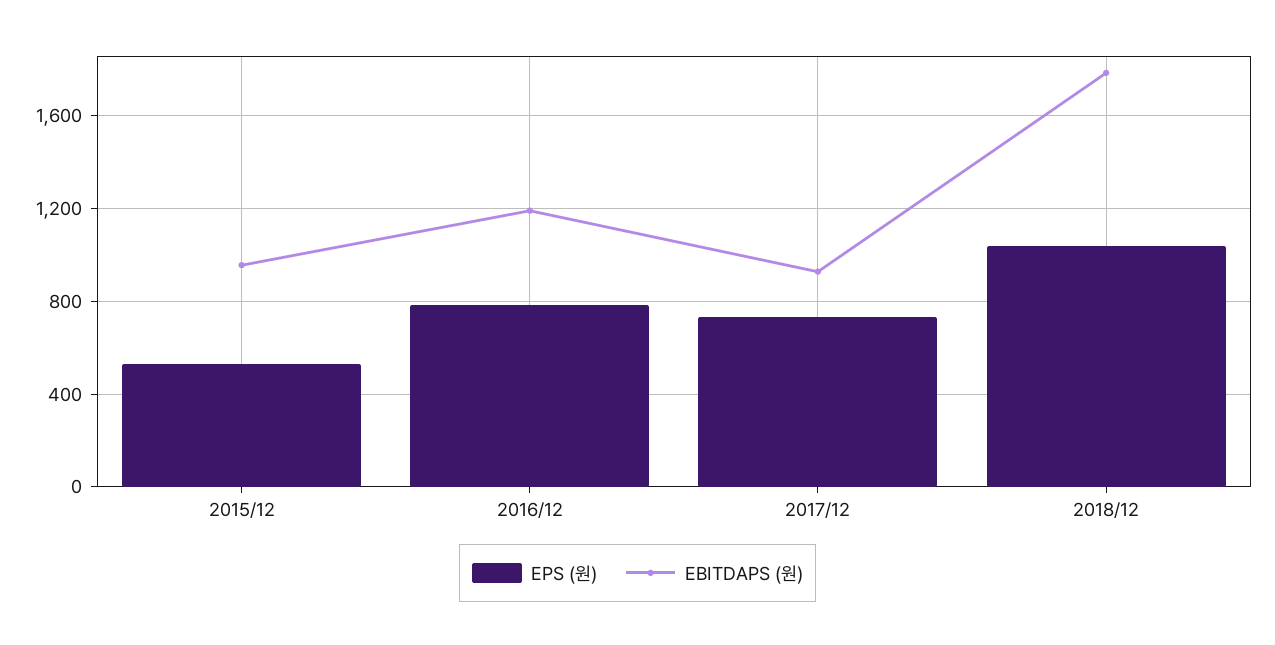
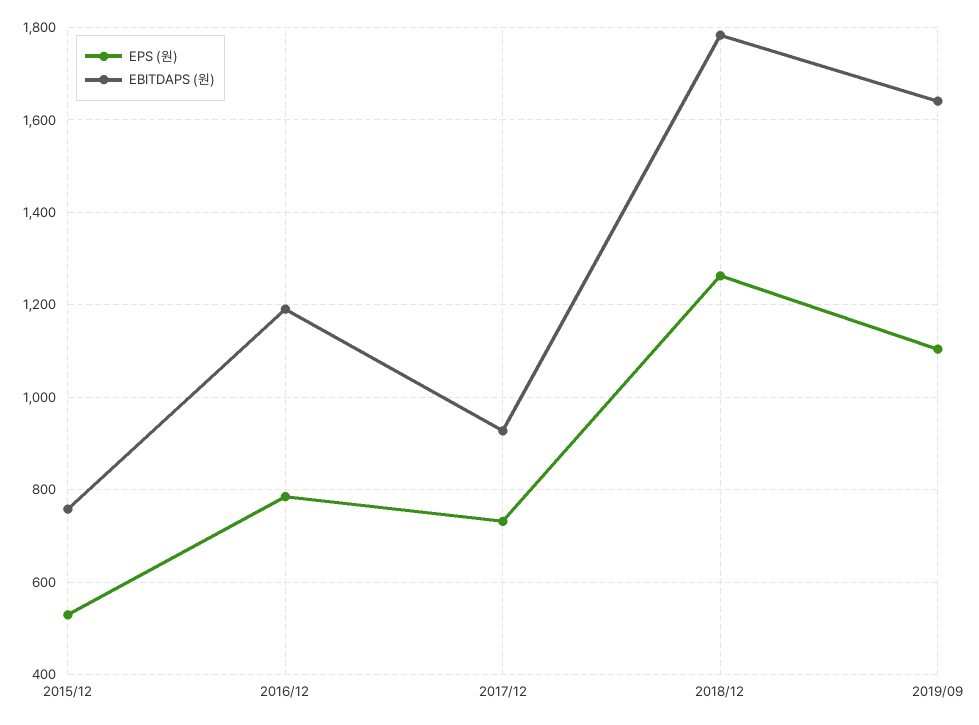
EBITDAPS (원), 2015/12: 950 -> 760
EPS (원), 2018/12: 1050 -> 1260
EPS (원), 2019/09: none -> 1100
EBITDAPS (원), 2019/09: none -> 1640

